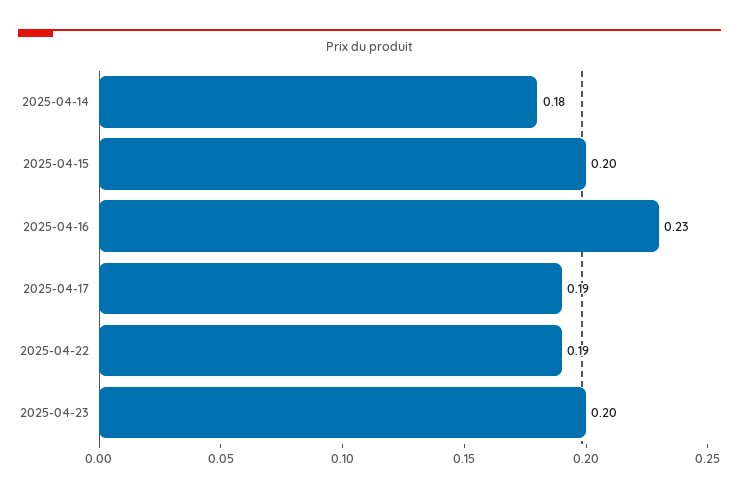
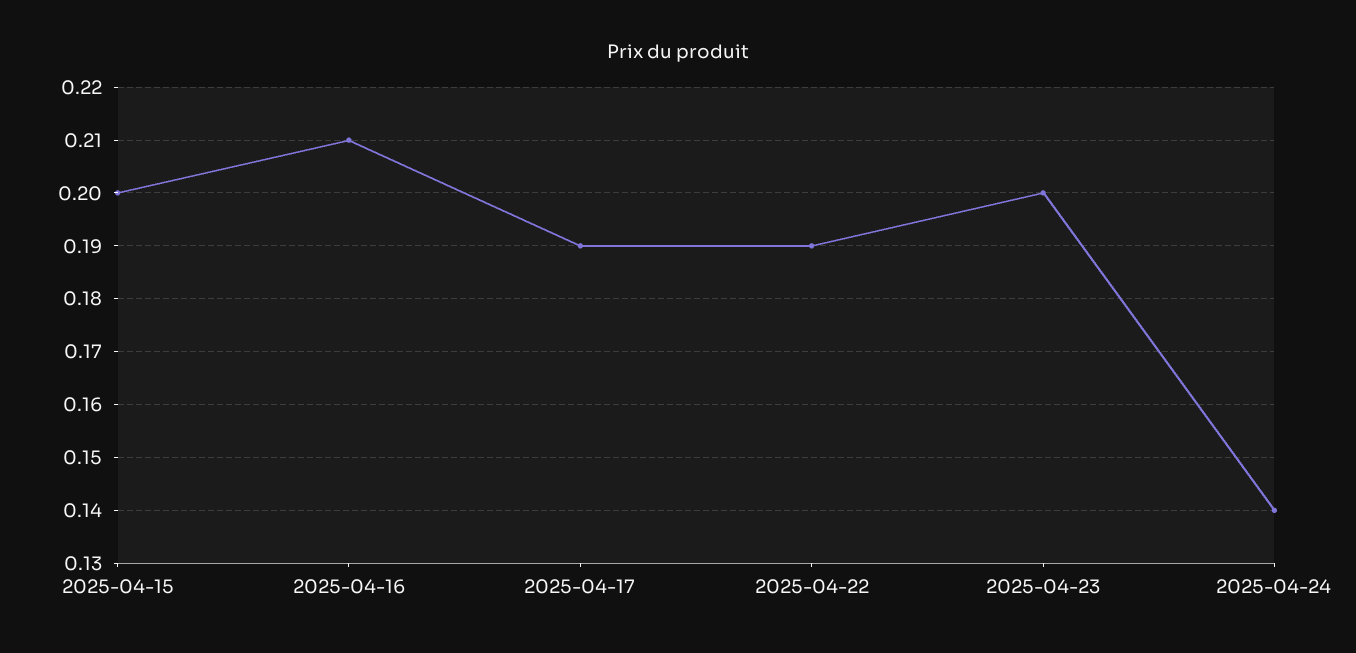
2025-04-14: 0.18 -> none
2025-04-16: 0.23 -> 0.21
2025-04-24: none -> 0.14

